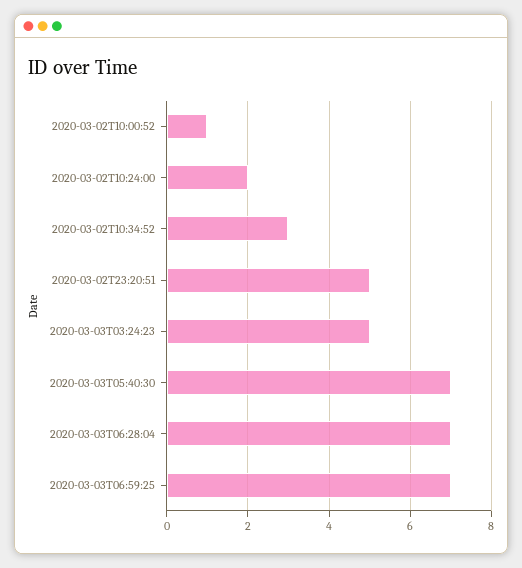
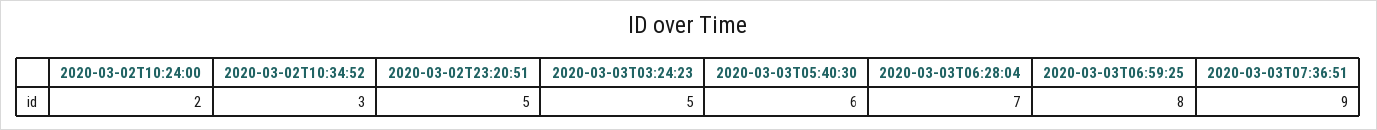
2020-03-02T10:00:52: 1 -> none
2020-03-03T05:40:30: 7 -> 6
2020-03-03T06:59:25: 7 -> 8
2020-03-03T07:36:51: none -> 9

